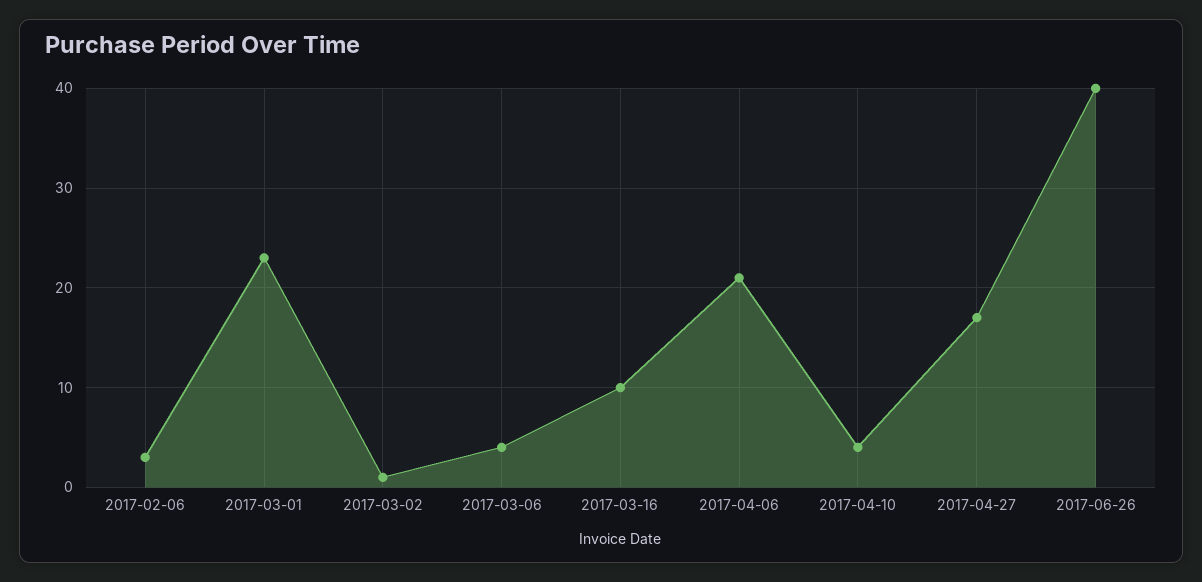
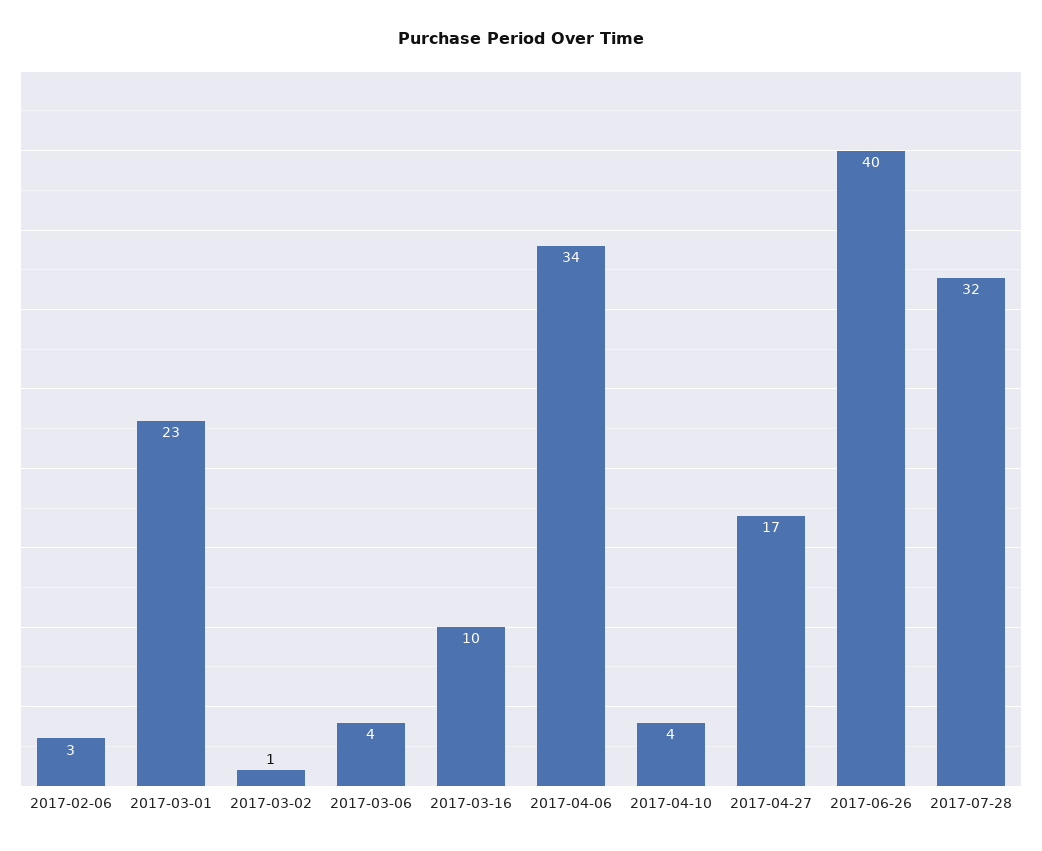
2017-04-06: 21 -> 34
2017-07-28: none -> 32

